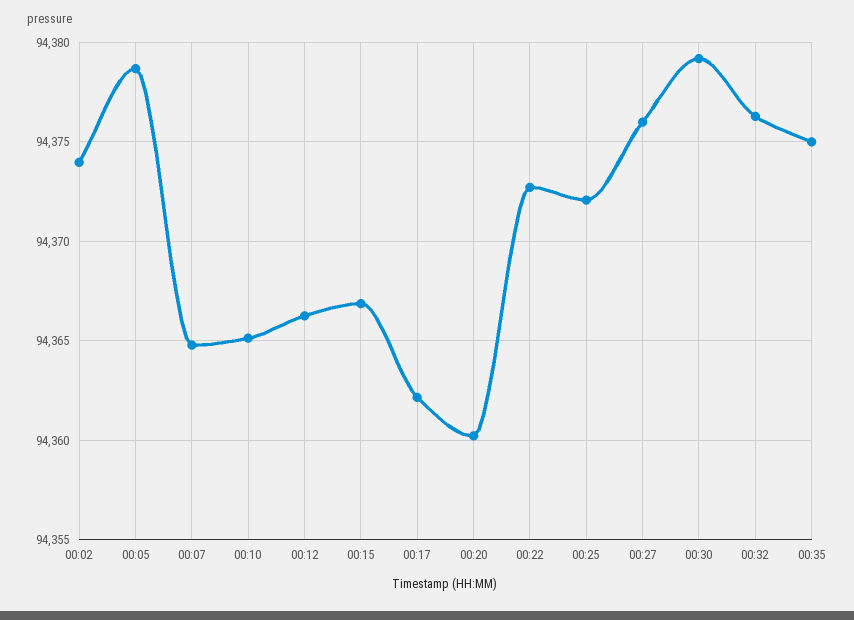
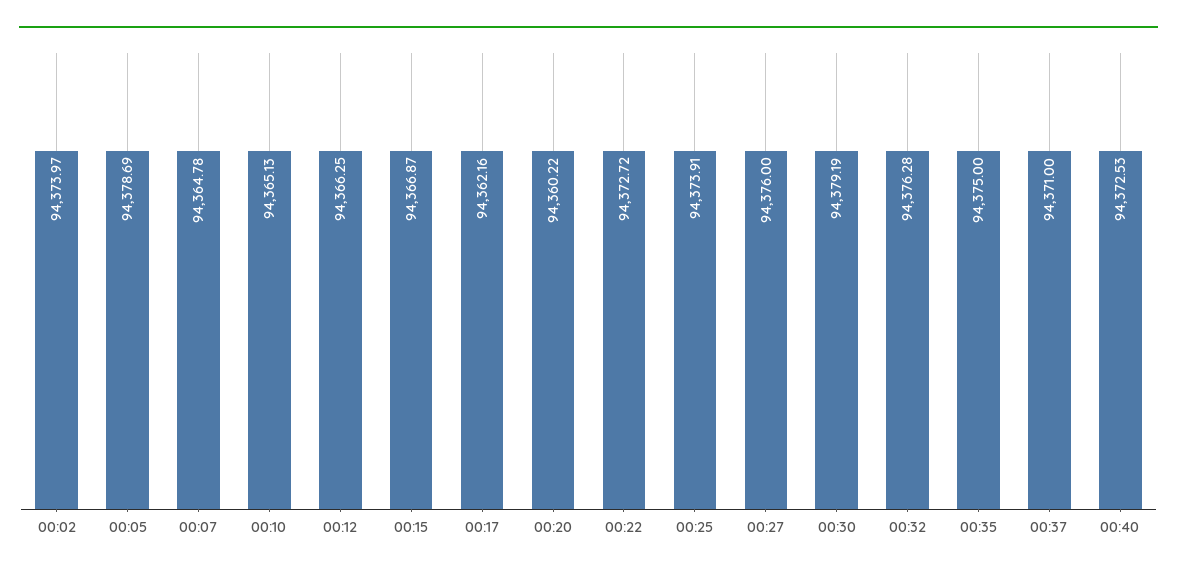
00:25: 94372 -> 94373.91
00:37: none -> 94371
00:40: none -> 94372.53

